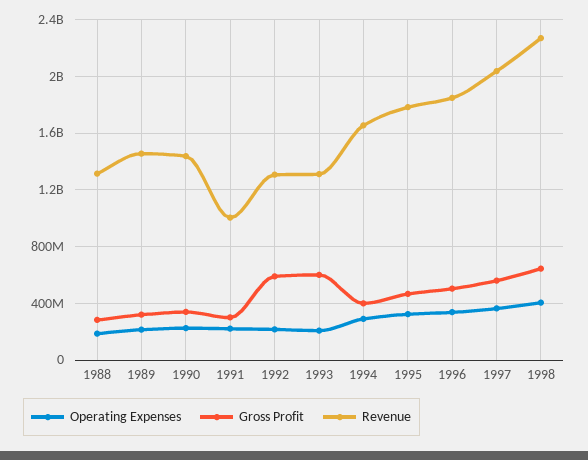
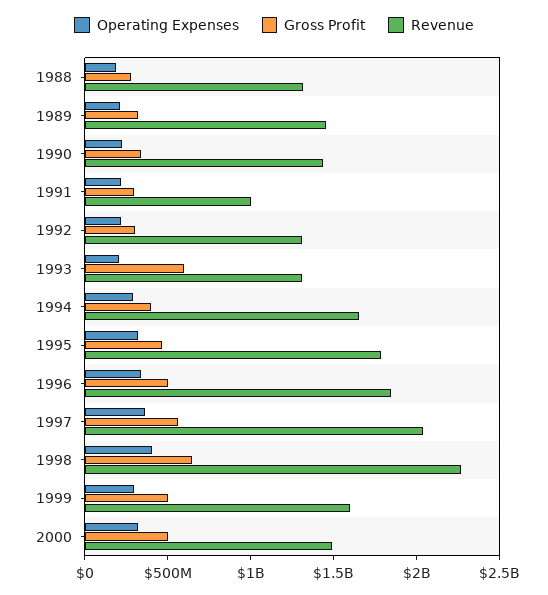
Gross Profit, 1992: 600000000 -> 300000000
Operating Expenses, 1999: none -> 300000000
Gross Profit, 1999: none -> 500000000
Revenue, 1999: none -> 1600000000
Operating Expenses, 2000: none -> 300000000
Gross Profit, 2000: none -> 500000000
Revenue, 2000: none -> 1500000000

